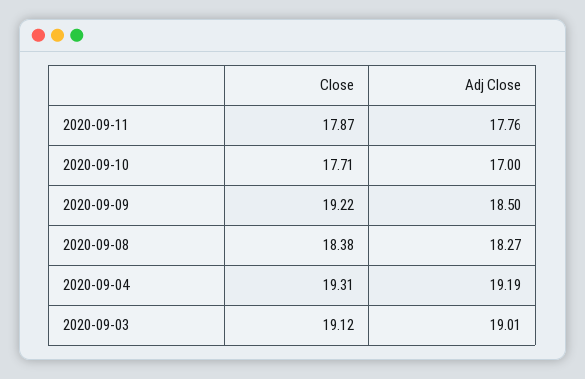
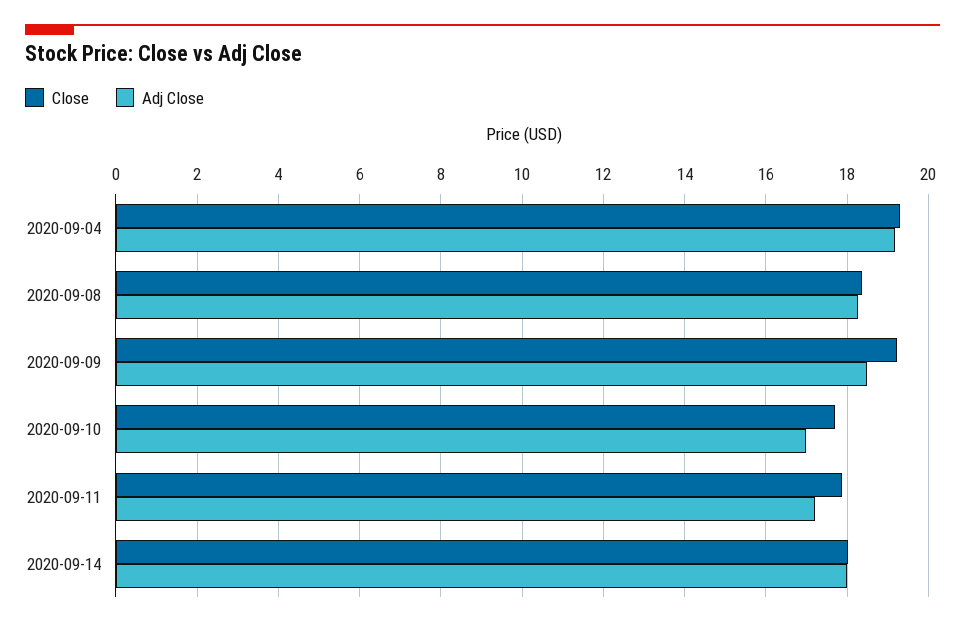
Adj Close, 2020-09-11: 17.76 -> 17.2
Close, 2020-09-03: 19.12 -> none
Adj Close, 2020-09-03: 19.01 -> none
Close, 2020-09-14: none -> 18
Adj Close, 2020-09-14: none -> 18

